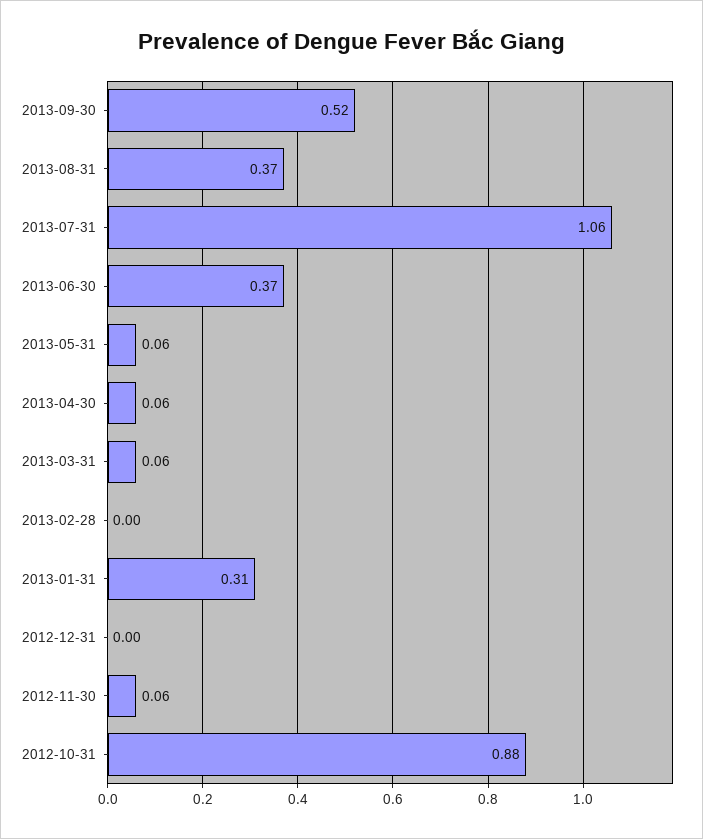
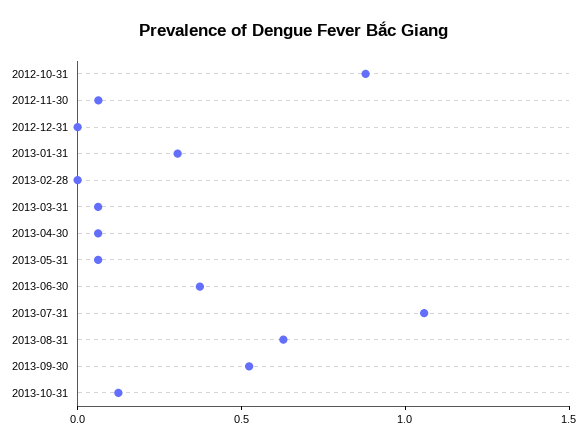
2013-08-31: 0.37 -> 0.6
2013-10-31: none -> 0.1

